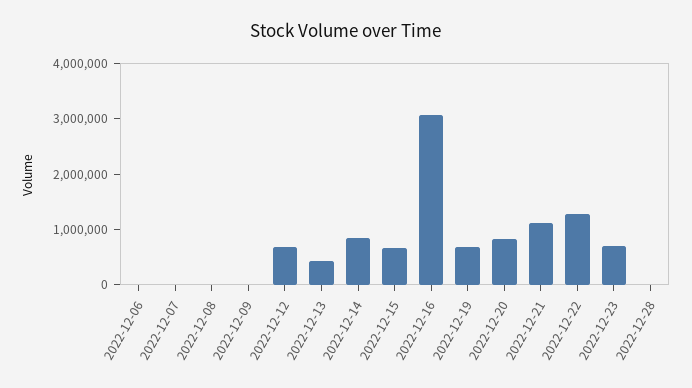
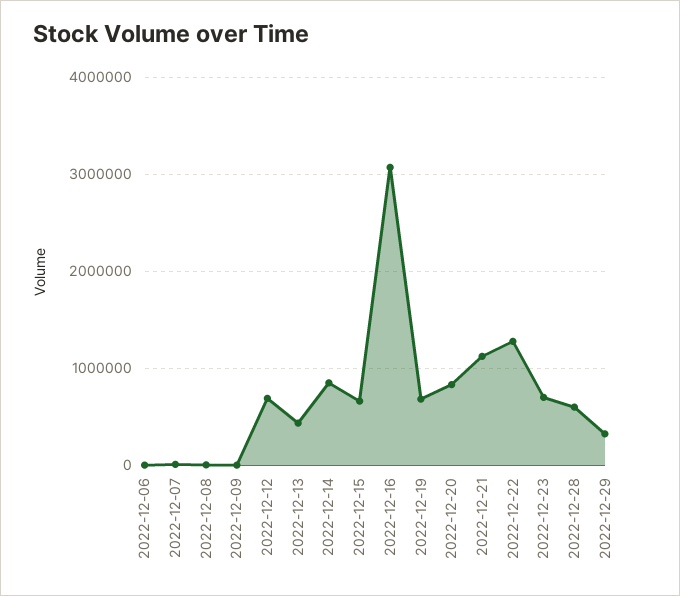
2022-12-28: 0 -> 600000
2022-12-29: none -> 300000

